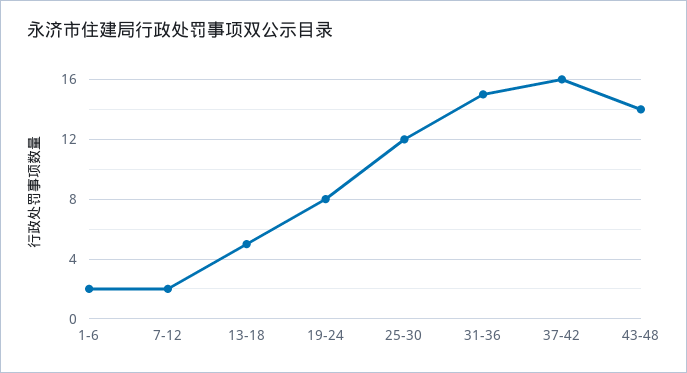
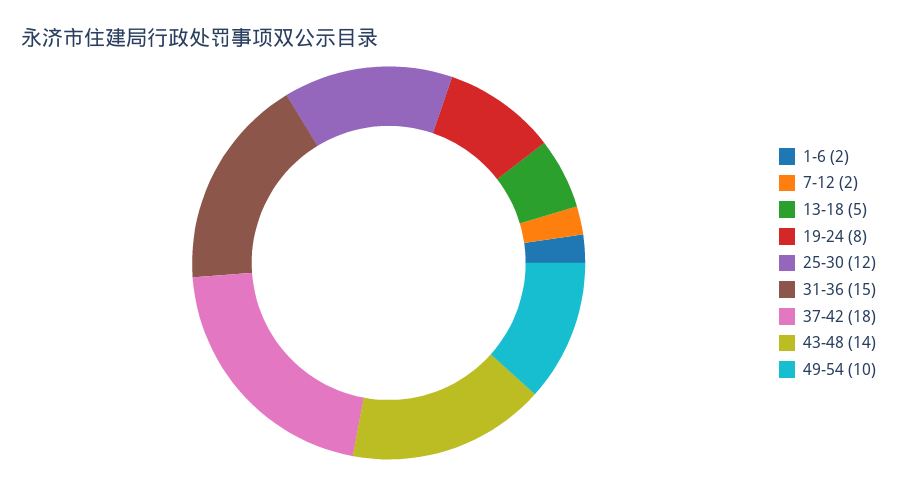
37-42: 16 -> 18
49-54: none -> 10

